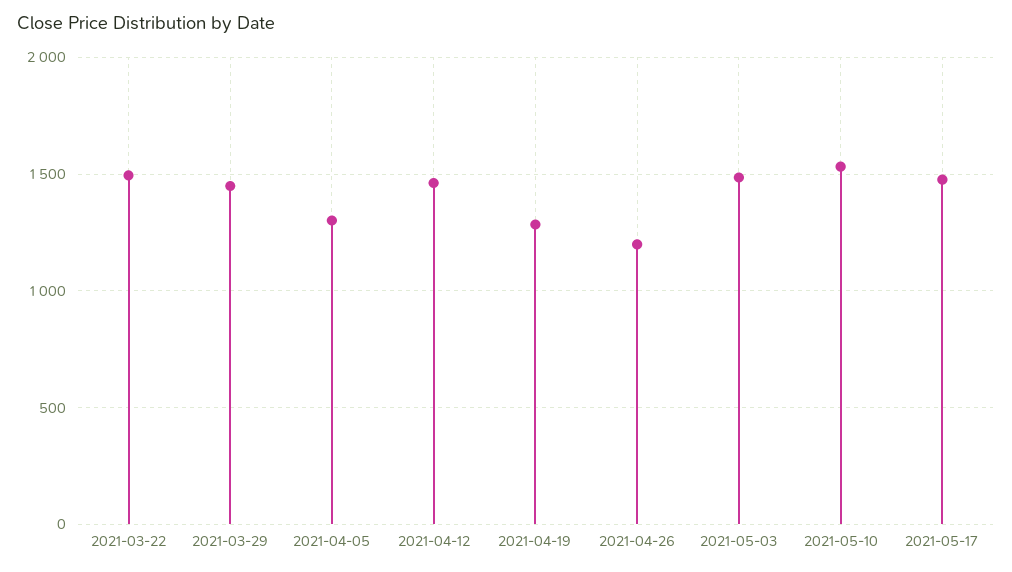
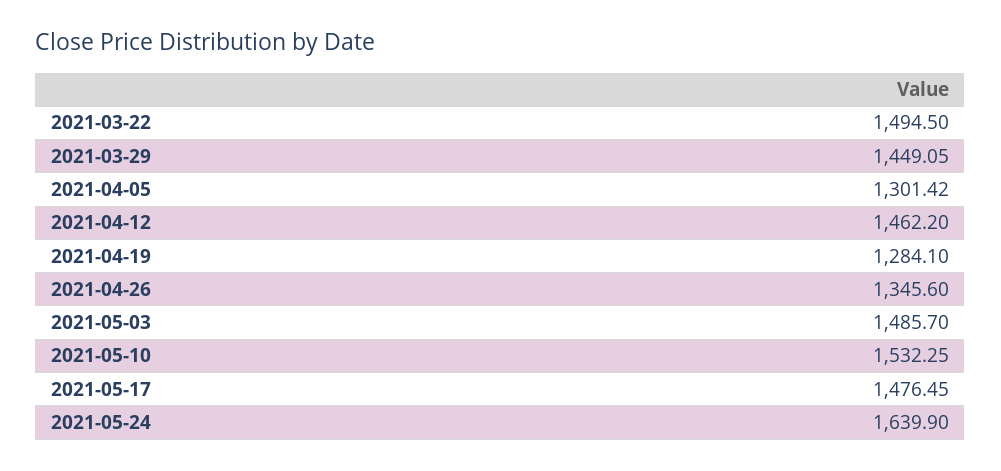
2021-04-26: 1200 -> 1345.6
2021-05-24: none -> 1639.9

